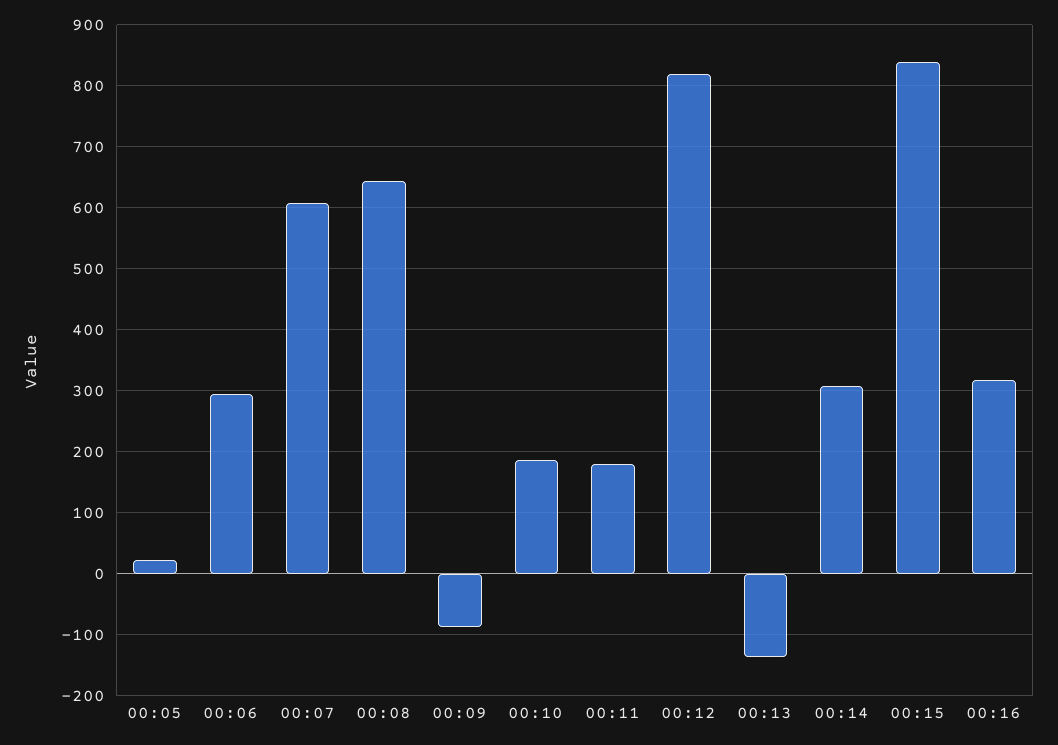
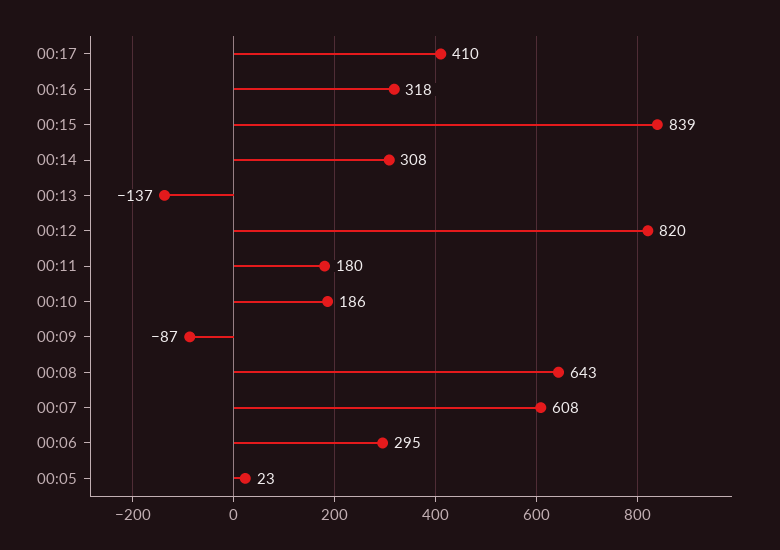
00:17: none -> 410

